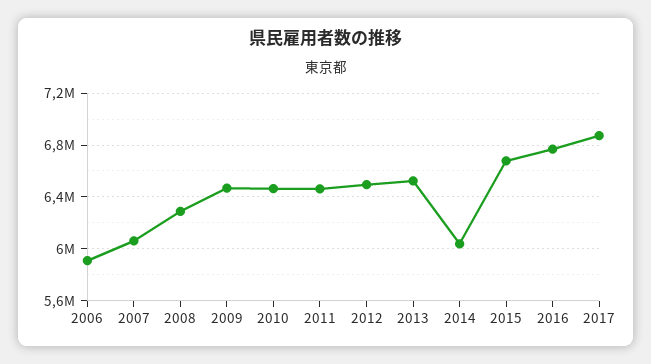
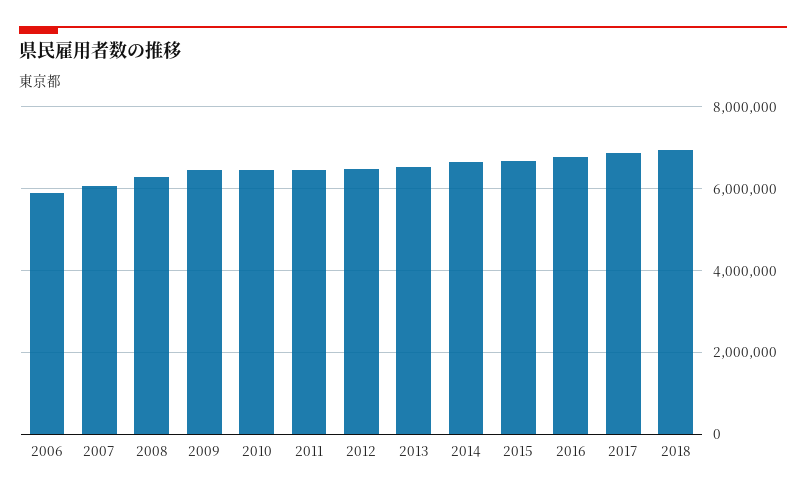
2014: 6050000 -> 6600000
2018: none -> 7000000

